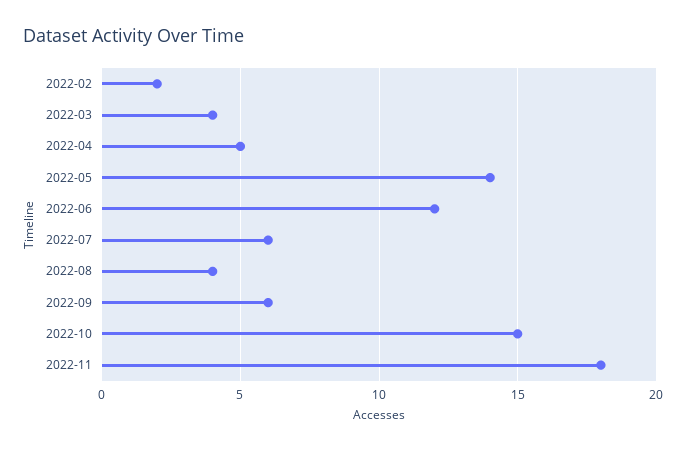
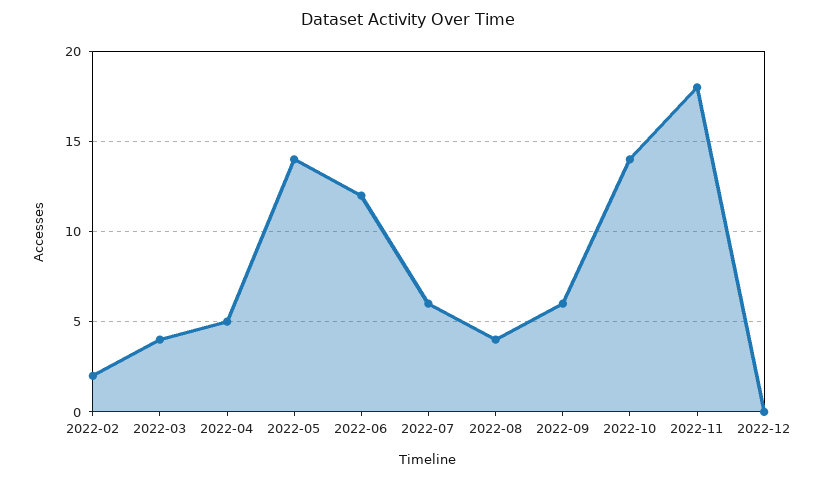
2022-10: 15 -> 14
2022-12: none -> 0

